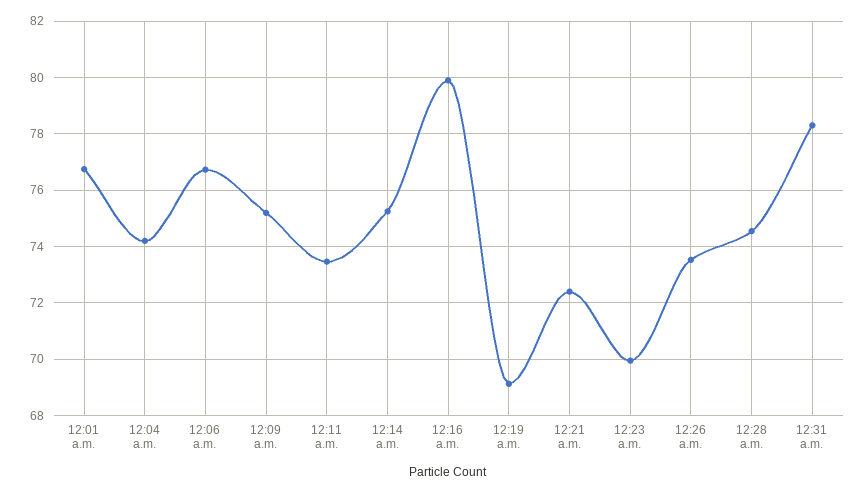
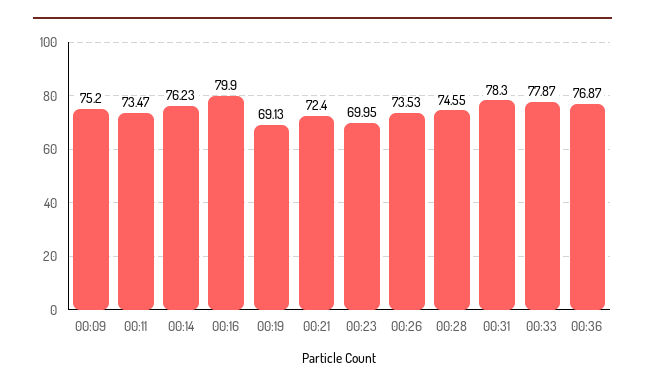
12:01 a.m.: 76.75 -> none
12:04 a.m.: 74.25 -> none
12:06 a.m.: 76.75 -> none
12:14 a.m.: 75.25 -> 76.23
00:33: none -> 77.87
00:36: none -> 76.87

